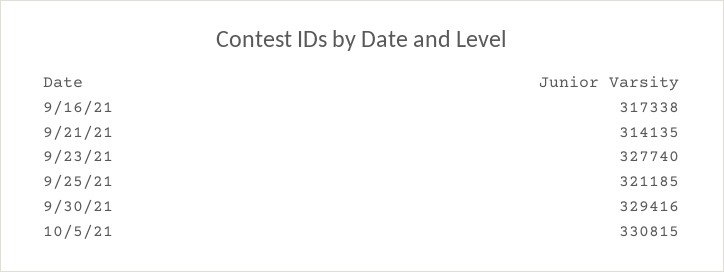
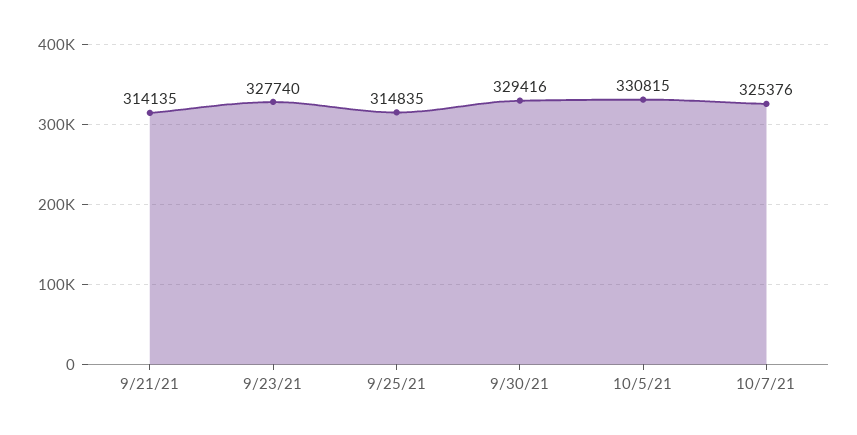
9/16/21: 317338 -> none
9/25/21: 321185 -> 314835
10/7/21: none -> 325376

